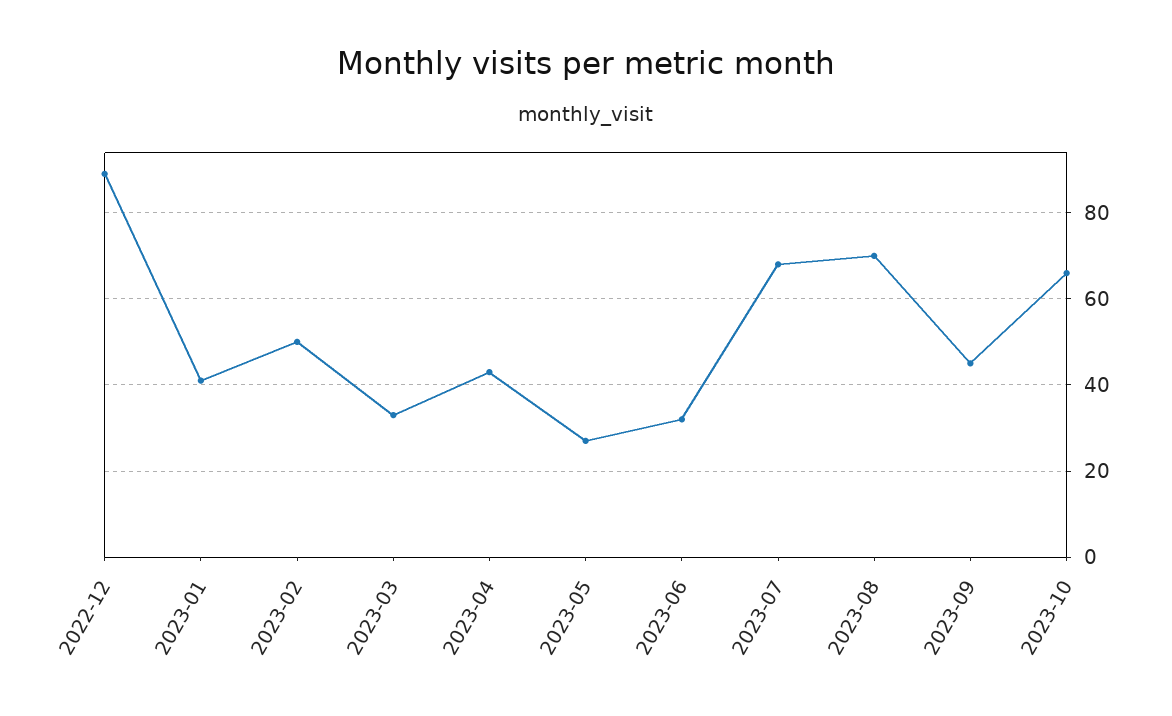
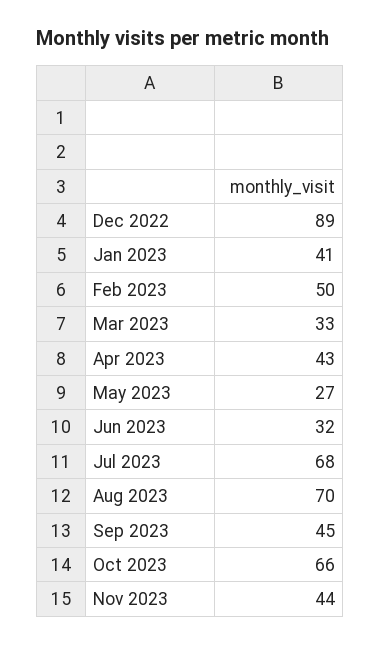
Nov 2023: none -> 44

